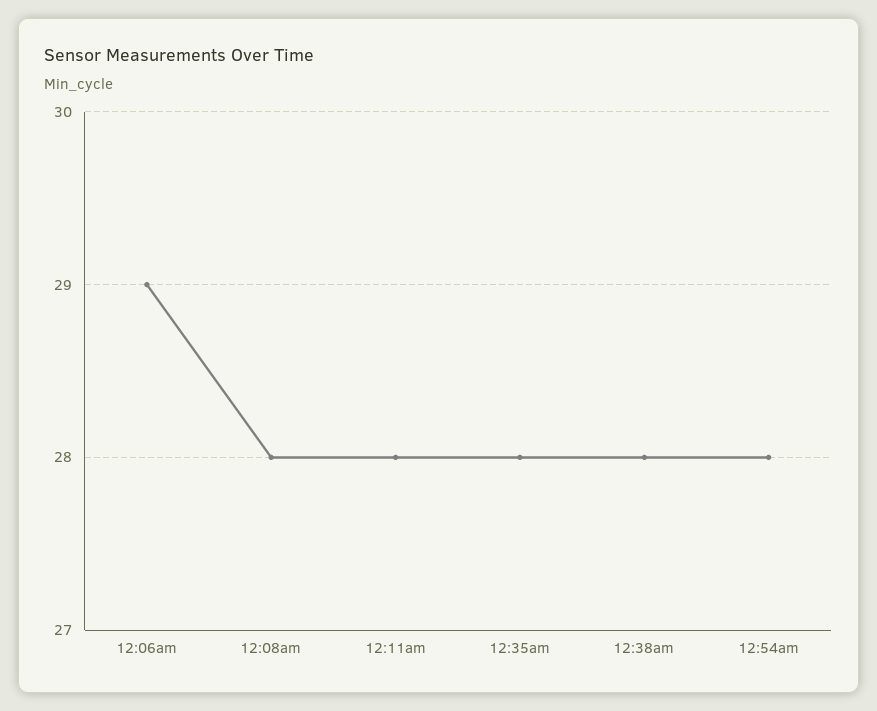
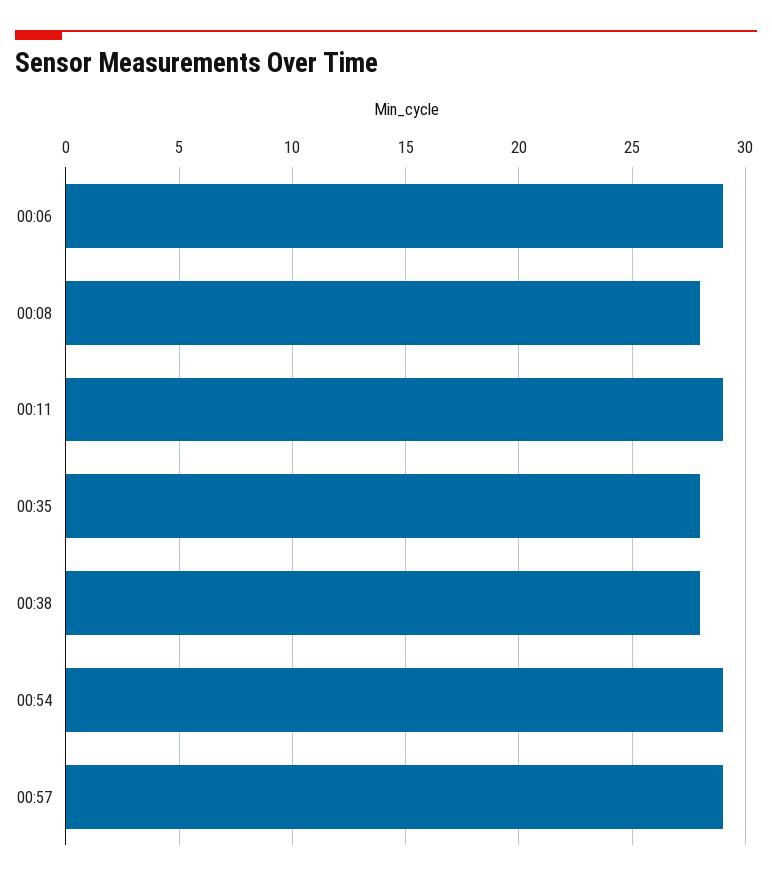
12:11am: 28 -> 29
12:54am: 28 -> 29
00:57: none -> 29

